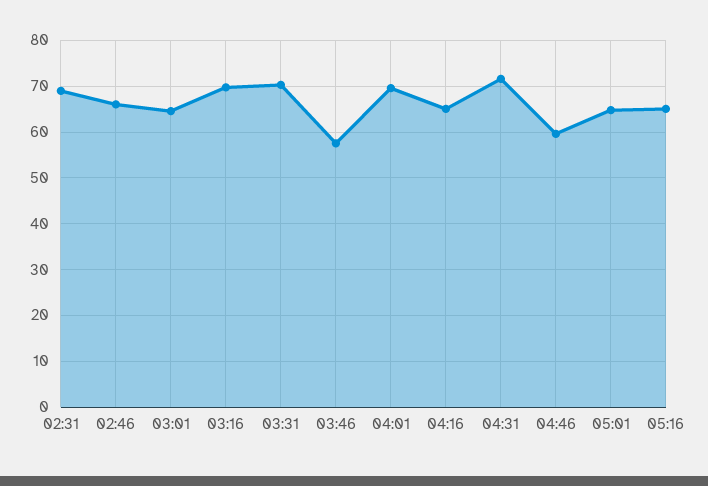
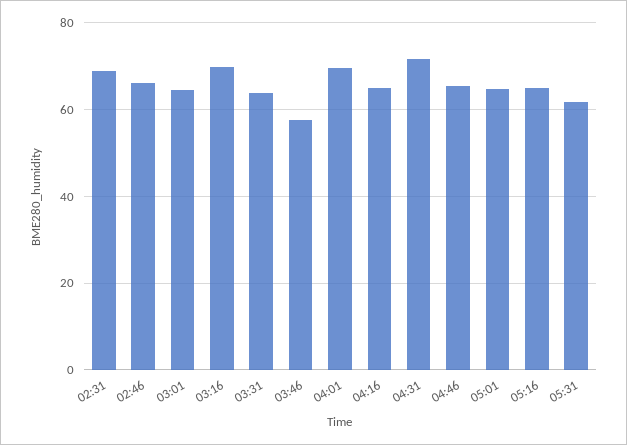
03:31: 70 -> 64
04:46: 60 -> 66
05:31: none -> 62

